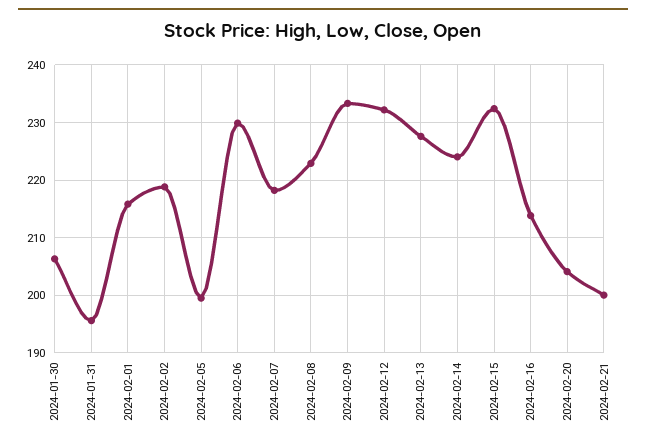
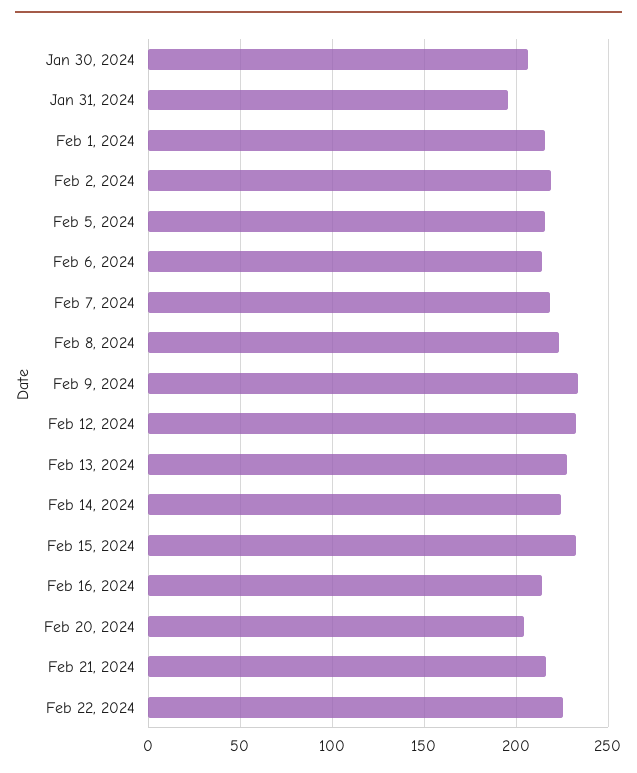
2024-02-05: 200 -> 215
2024-02-06: 230 -> 215
2024-02-21: 200 -> 215
Feb 22, 2024: none -> 225

